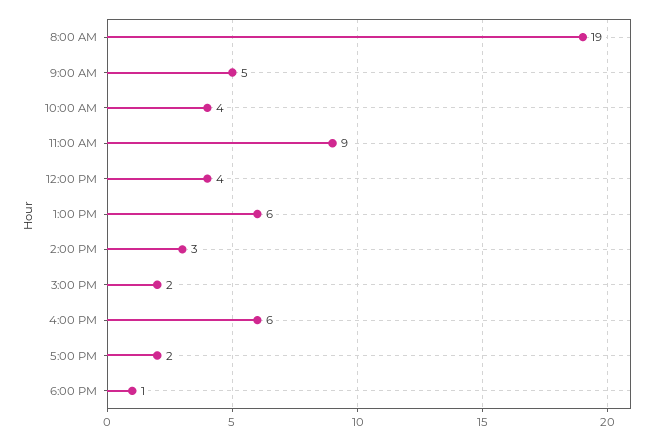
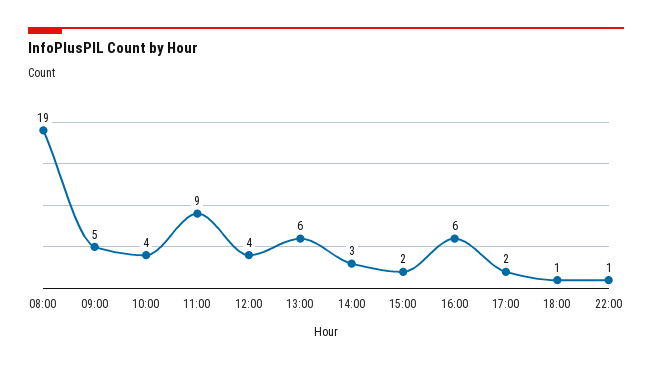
22:00: none -> 1

